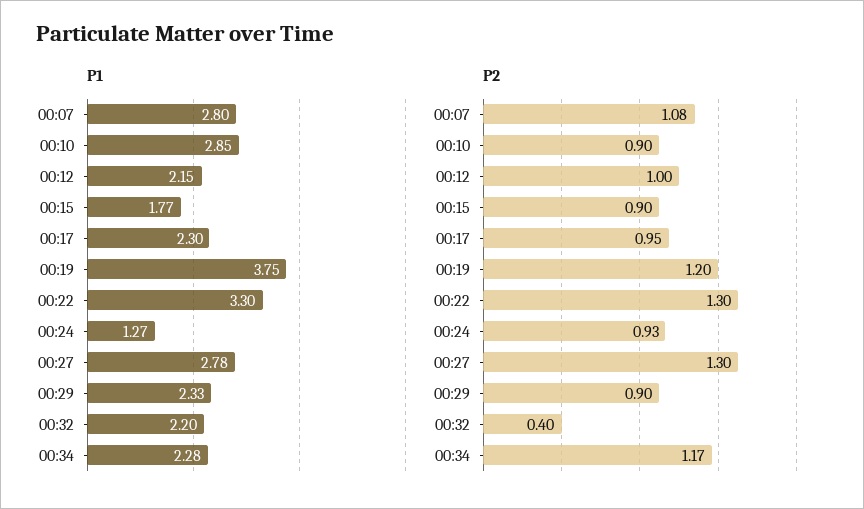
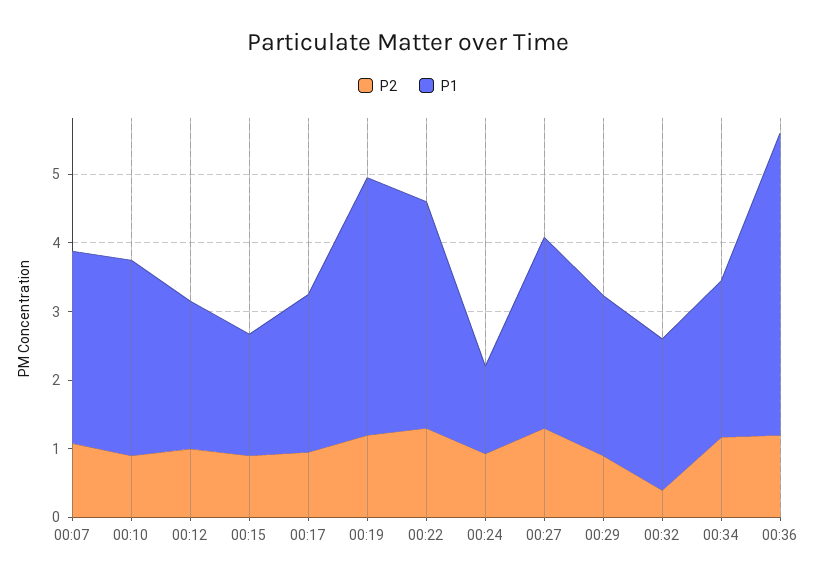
P2, 00:36: none -> 1.2
P1, 00:36: none -> 4.4

